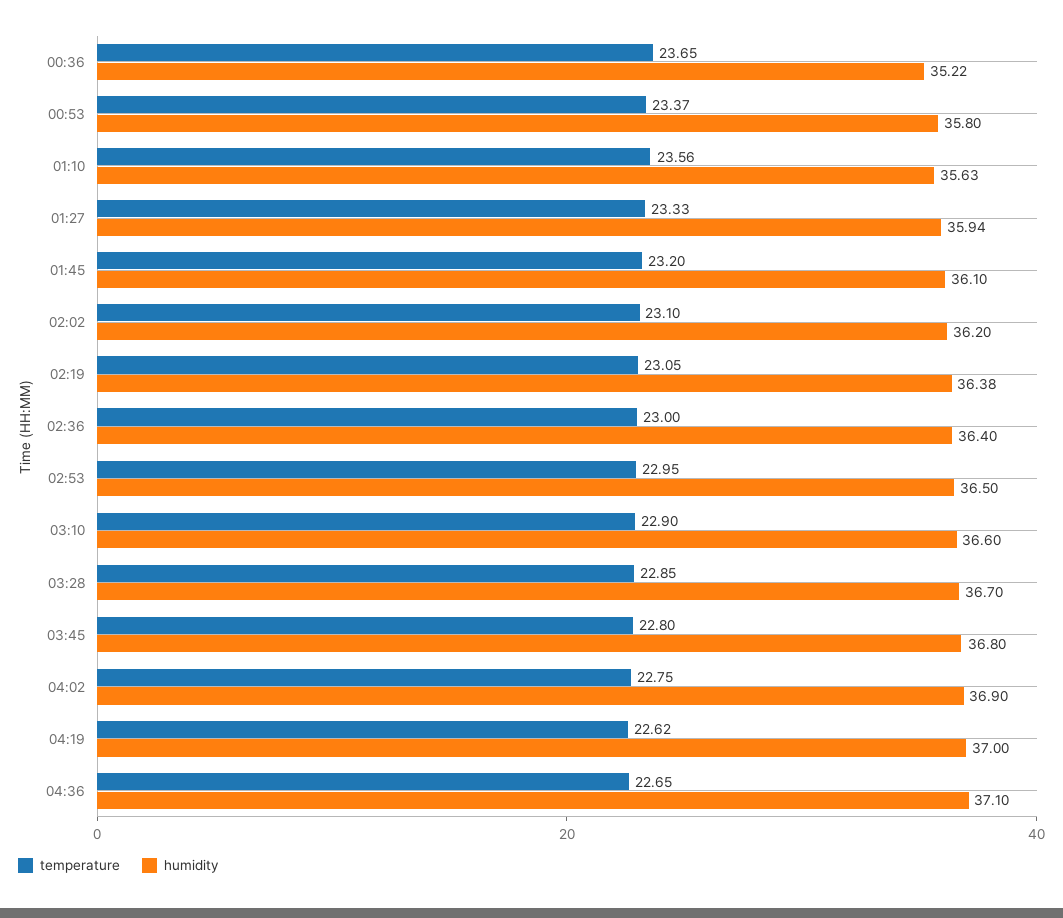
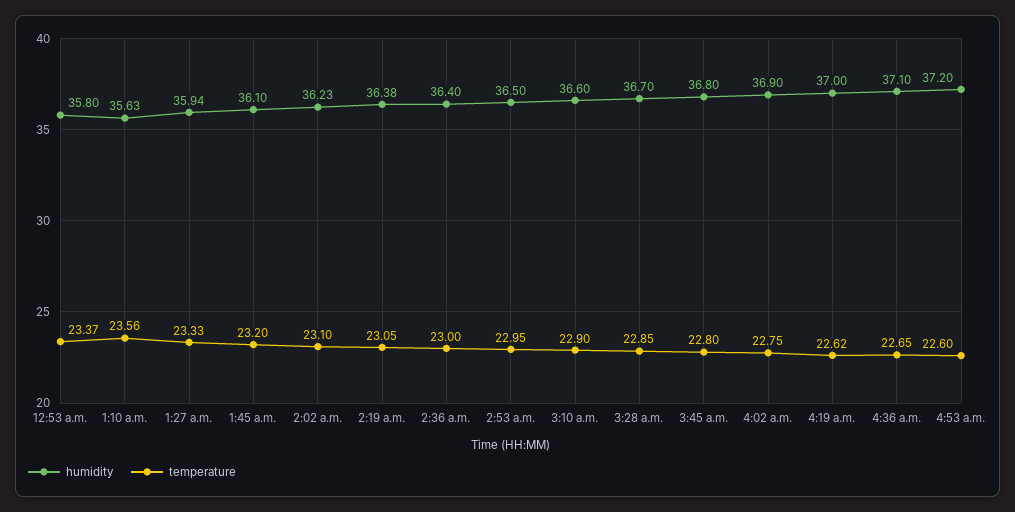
temperature, 00:36: 23.65 -> none
humidity, 00:36: 35.22 -> none
humidity, 02:02: 36.2 -> 36.23
humidity, 4:53 a.m.: none -> 37.2
temperature, 4:53 a.m.: none -> 22.6

